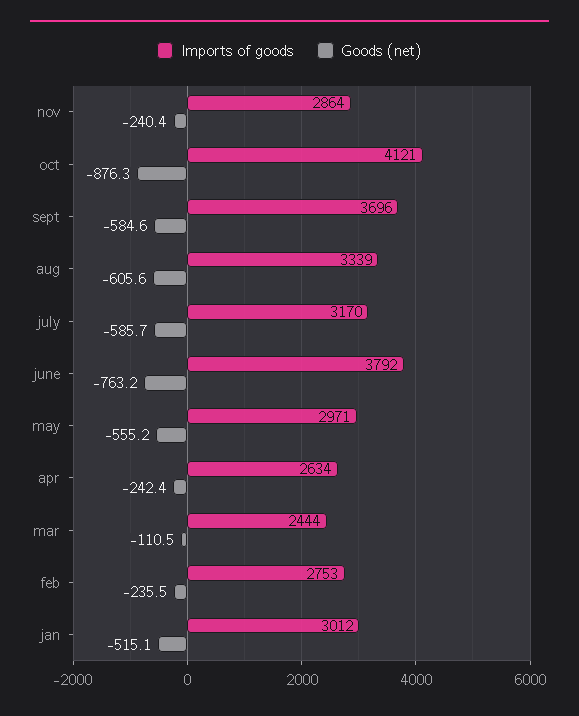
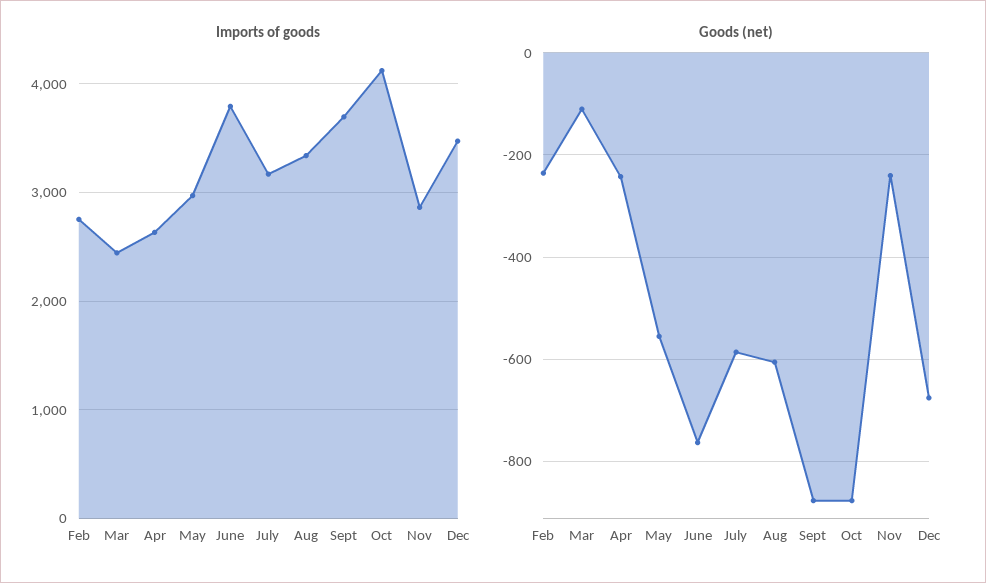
Goods (net), sept: -584.6 -> -880
Imports of goods, jan: 3012 -> none
Goods (net), jan: -515.1 -> none
Imports of goods, Dec: none -> 3500
Goods (net), Dec: none -> -680

